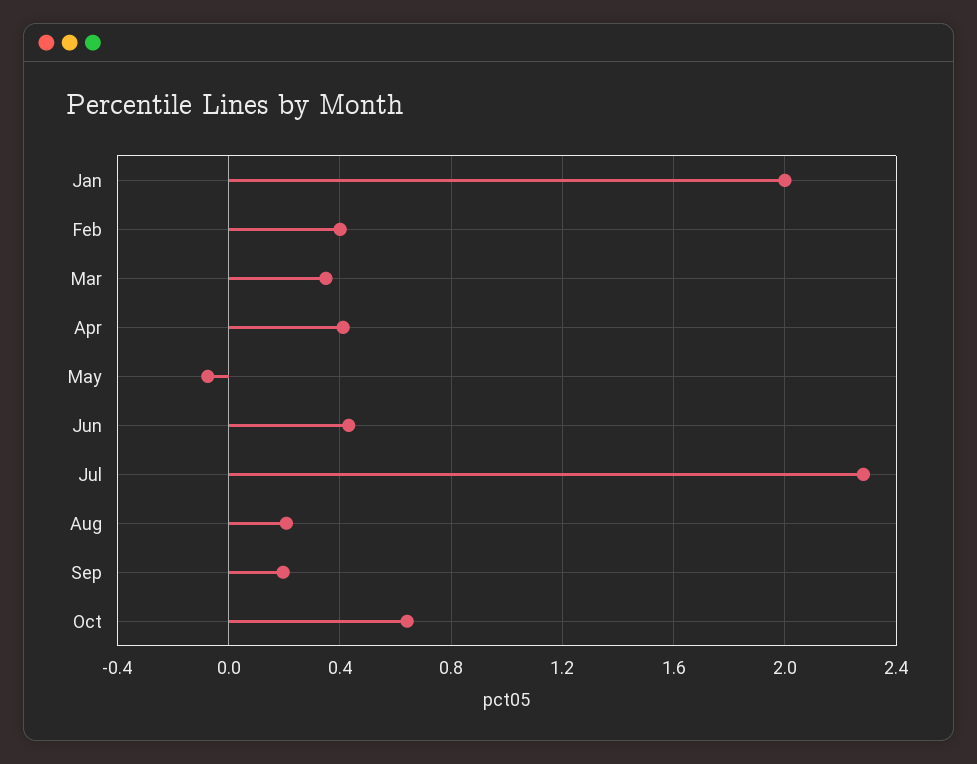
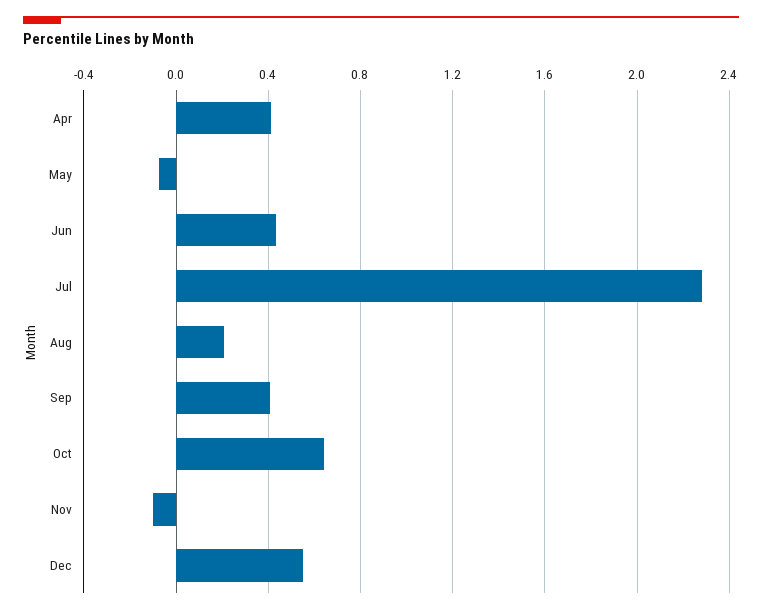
Jan: 2 -> none
Feb: 0.4 -> none
Mar: 0.35 -> none
Sep: 0.2 -> 0.4
Nov: none -> -0.1
Dec: none -> 0.55

